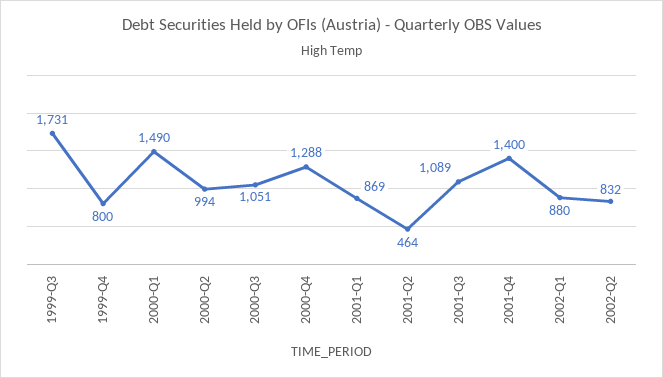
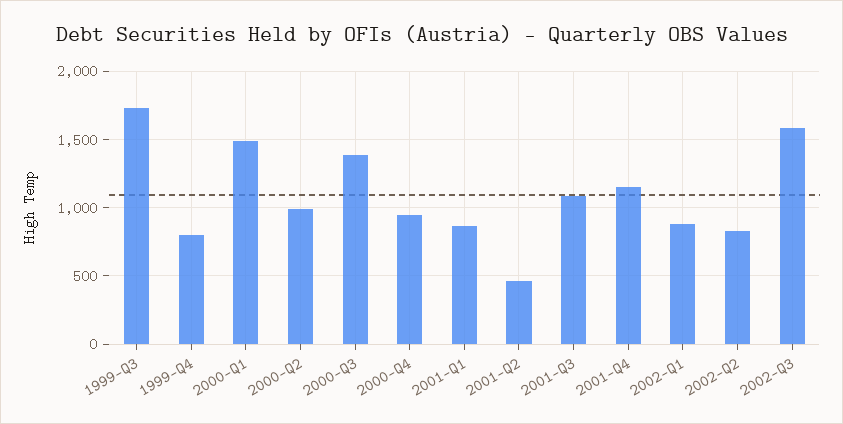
2000-Q3: 1051 -> 1400
2000-Q4: 1288 -> 950
2001-Q4: 1400 -> 1150
2002-Q3: none -> 1600

